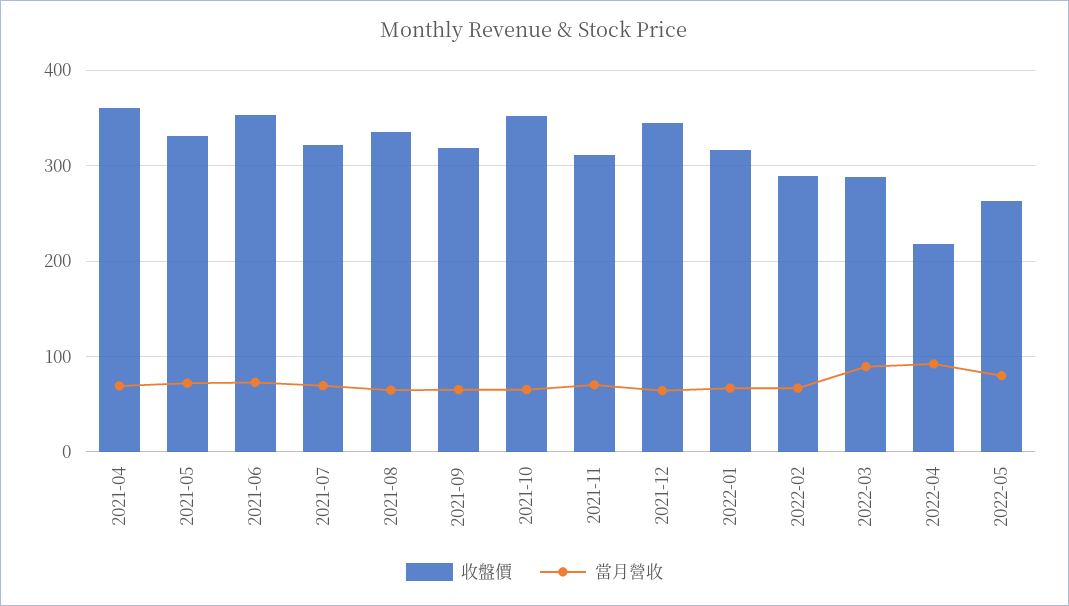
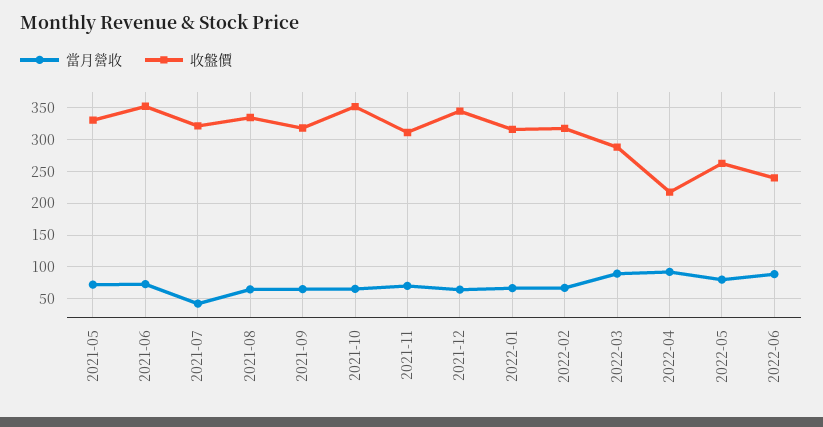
收盤價, 2021-04: 360 -> none
當月營收, 2021-04: 70 -> none
當月營收, 2021-07: 70 -> 40
收盤價, 2022-02: 290 -> 320
當月營收, 2022-06: none -> 90
收盤價, 2022-06: none -> 240

